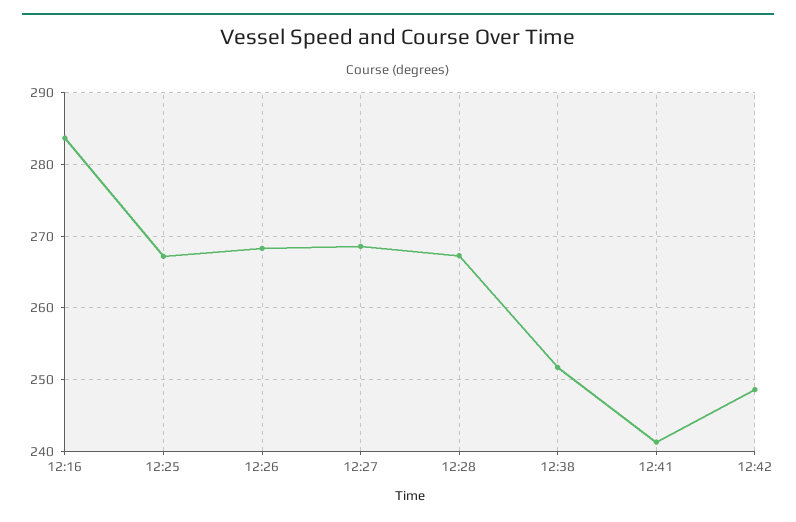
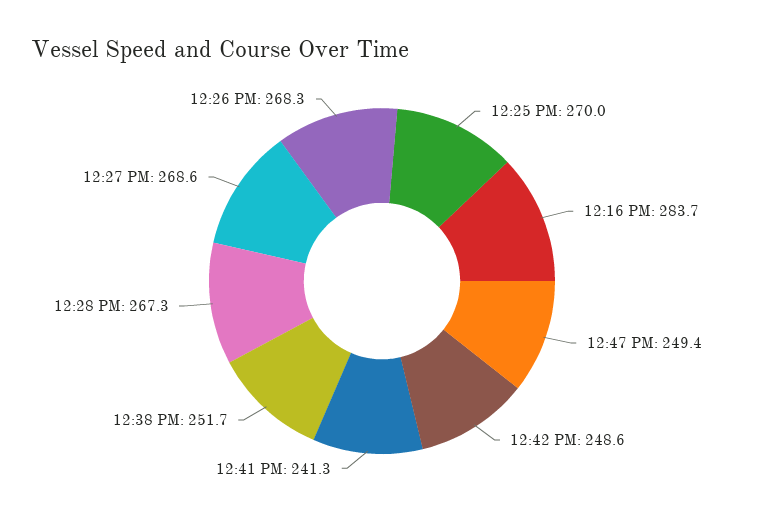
12:25: 267 -> 270
12:47 PM: none -> 249.4

